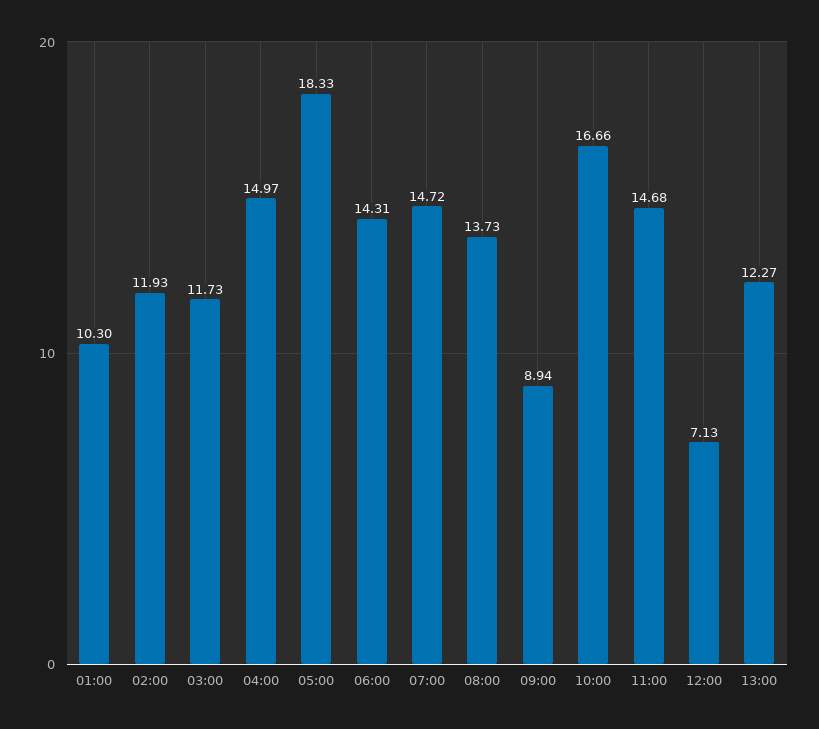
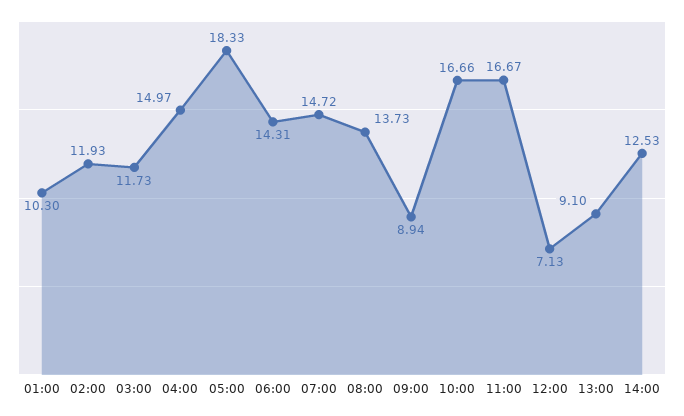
11:00: 14.68 -> 16.67
13:00: 12.27 -> 9.1
14:00: none -> 12.53

